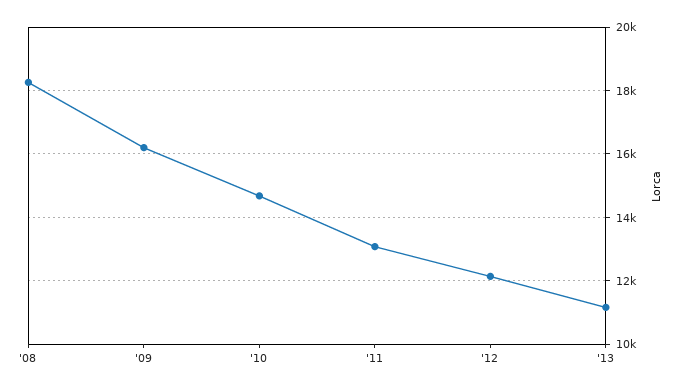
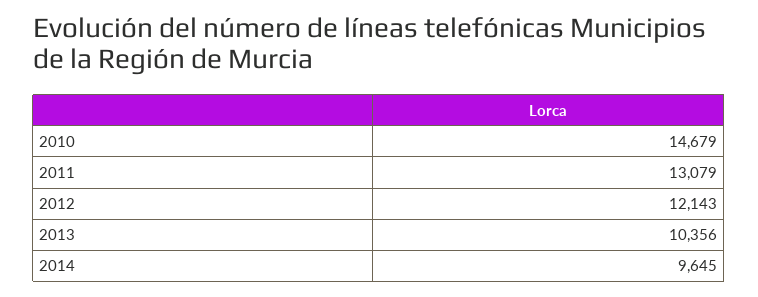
'08: 18200 -> none
'09: 16200 -> none
'13: 11200 -> 10356
2014: none -> 9645

